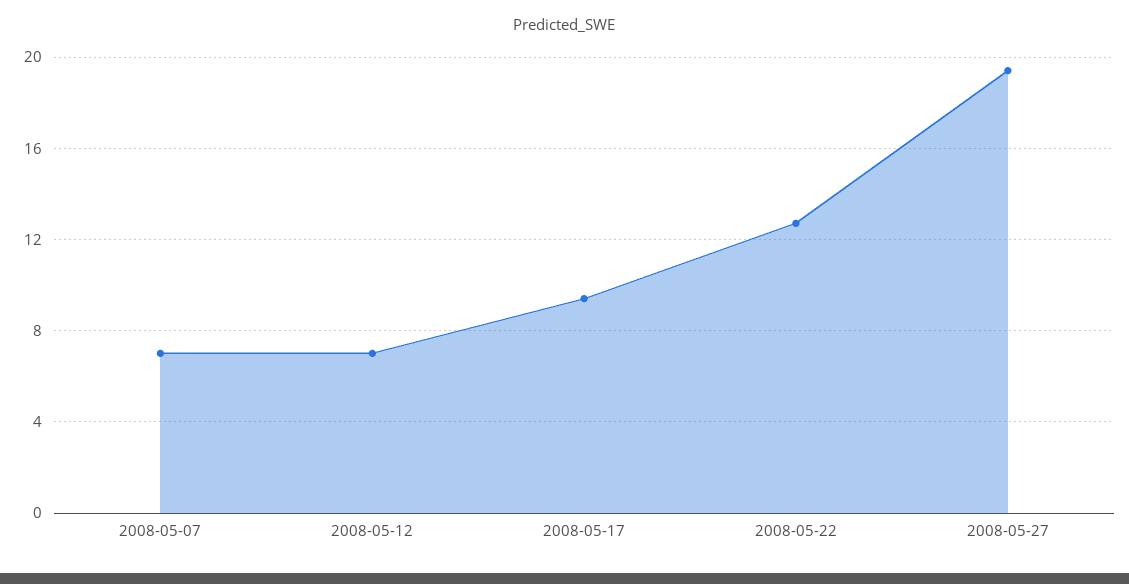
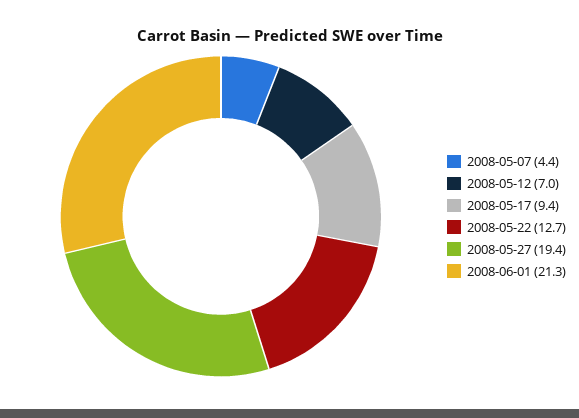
2008-05-07: 7 -> 4.4
2008-06-01: none -> 21.3

